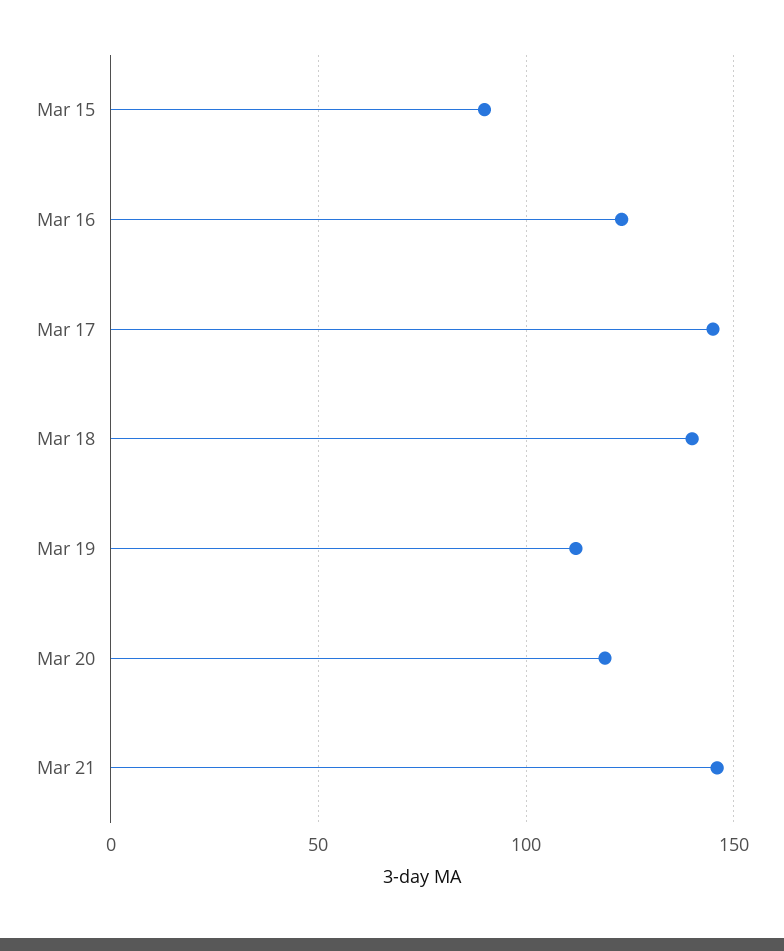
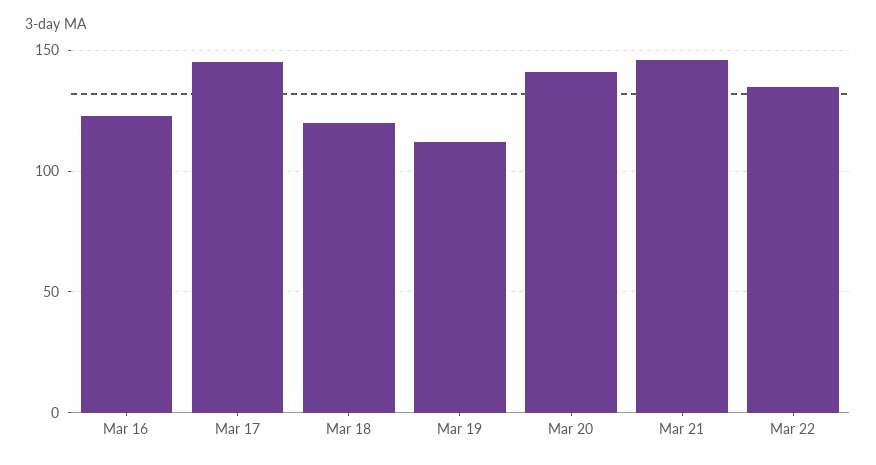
Mar 15: 90 -> none
Mar 18: 140 -> 120
Mar 20: 120 -> 140
Mar 22: none -> 135

